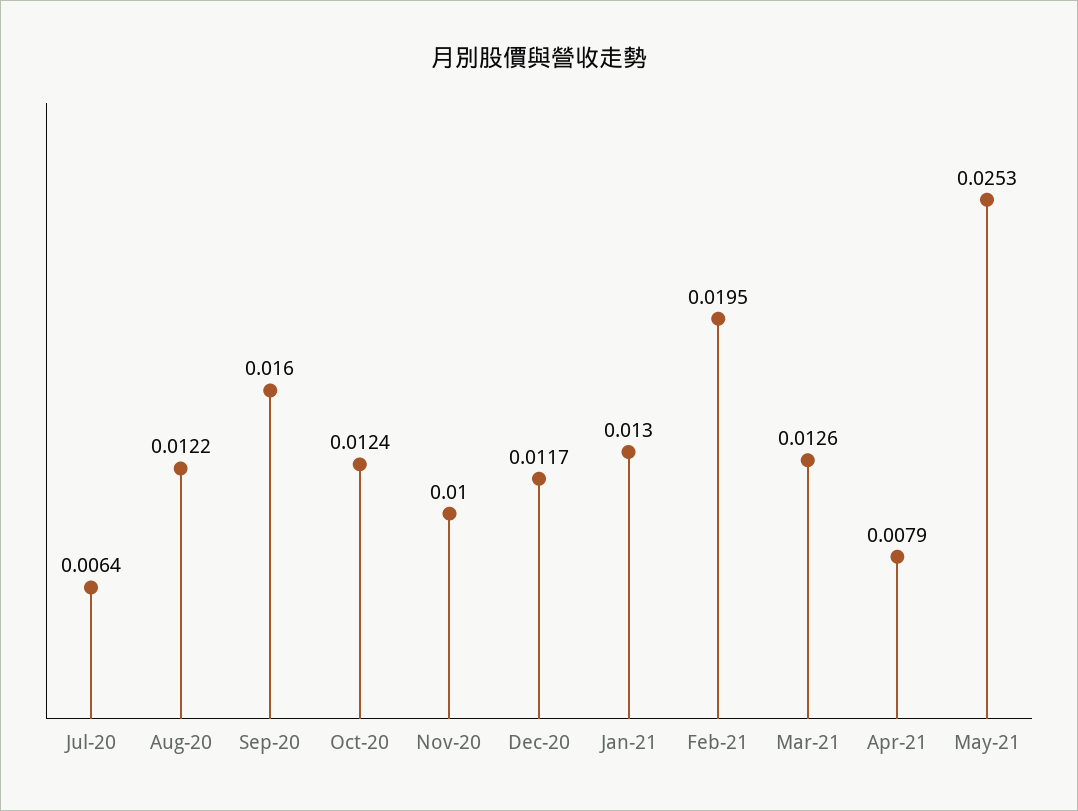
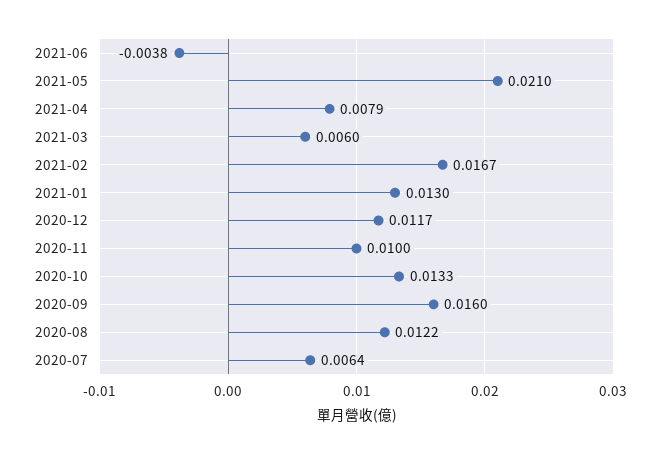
Oct-20: 0.0124 -> 0.0133
Feb-21: 0.0195 -> 0.0167
Mar-21: 0.0126 -> 0.006
May-21: 0.0253 -> 0.021
2021-06: none -> -0.0038

